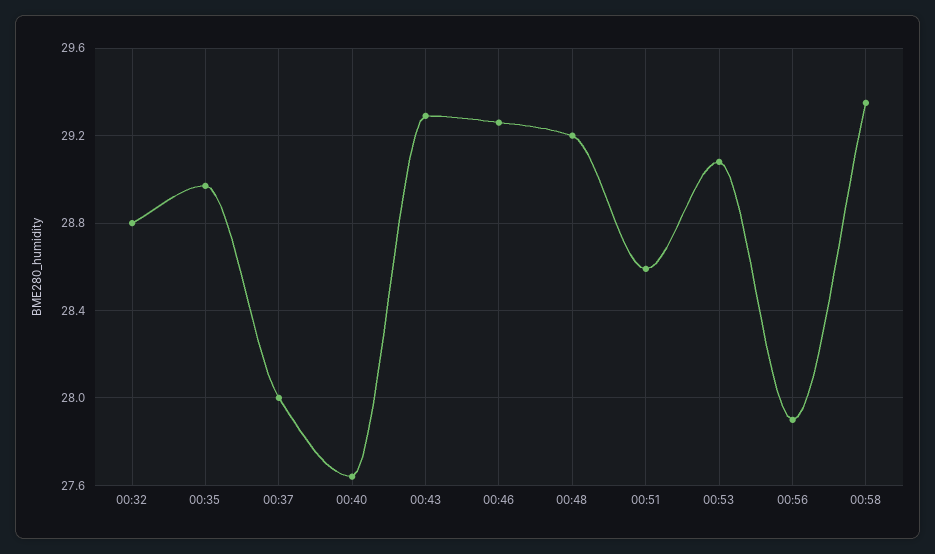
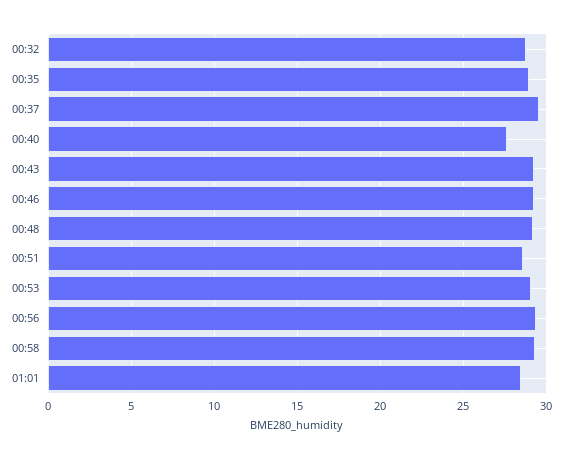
00:37: 28 -> 29.5
00:56: 27.9 -> 29.5
01:01: none -> 28.5

